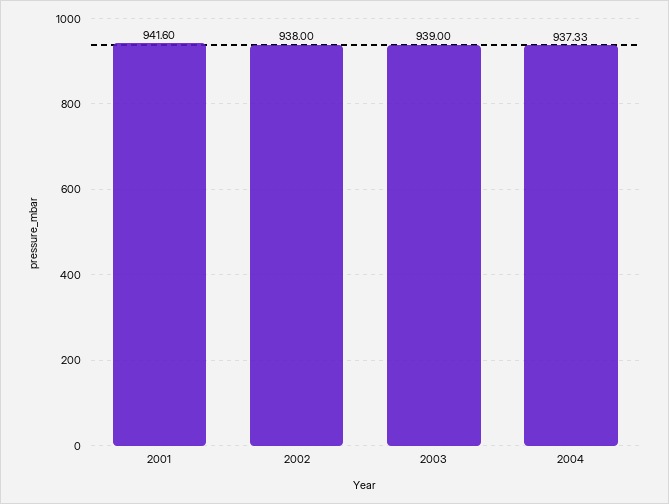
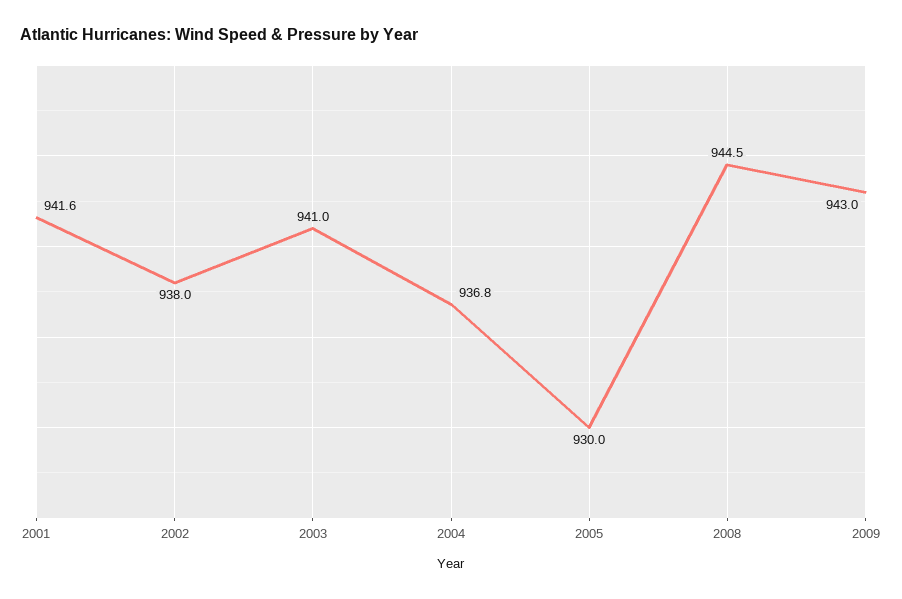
2003: 939 -> 941
2004: 937.33 -> 936.8
2005: none -> 930
2008: none -> 944.5
2009: none -> 943

